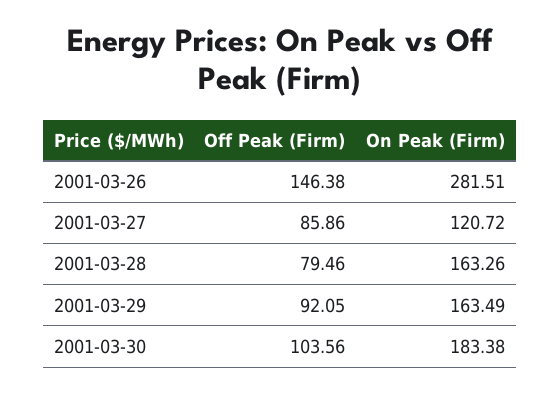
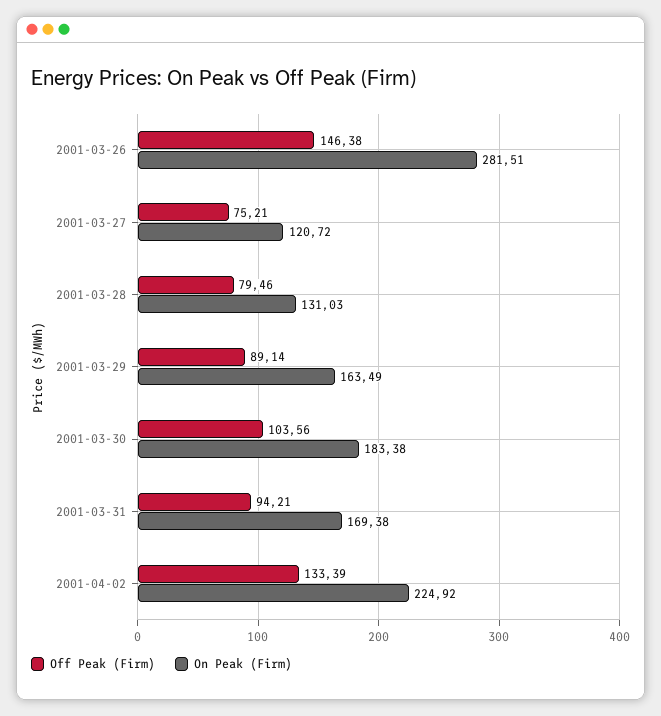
Off Peak (Firm), 2001-03-27: 85.86 -> 75.21
On Peak (Firm), 2001-03-28: 163.26 -> 131.03
Off Peak (Firm), 2001-03-29: 92.05 -> 89.14
Off Peak (Firm), 2001-03-31: none -> 94.21
On Peak (Firm), 2001-03-31: none -> 169.38
Off Peak (Firm), 2001-04-02: none -> 133.39
On Peak (Firm), 2001-04-02: none -> 224.92

